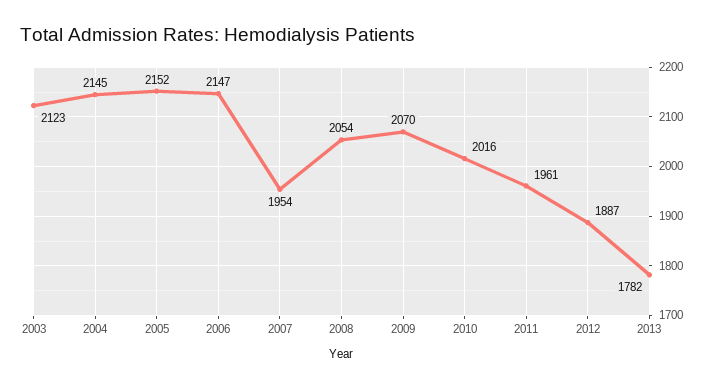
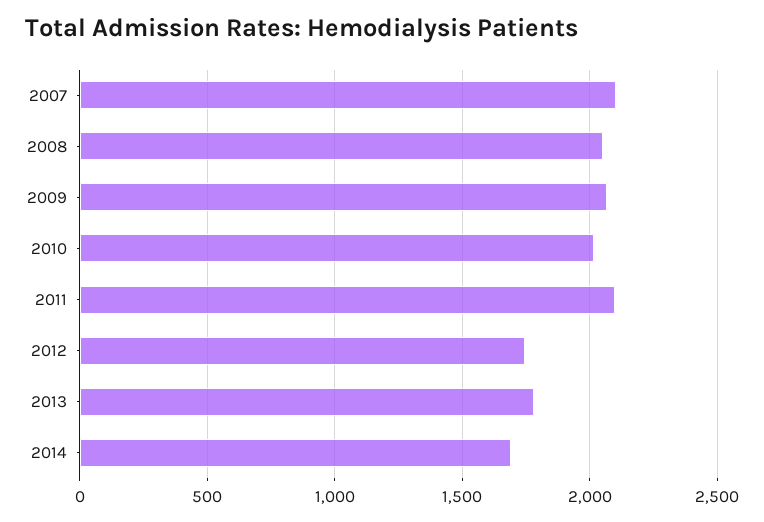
2003: 2123 -> none
2004: 2145 -> none
2005: 2152 -> none
2006: 2147 -> none
2007: 1954 -> 2100
2011: 1961 -> 2100
2012: 1887 -> 1750
2014: none -> 1700

